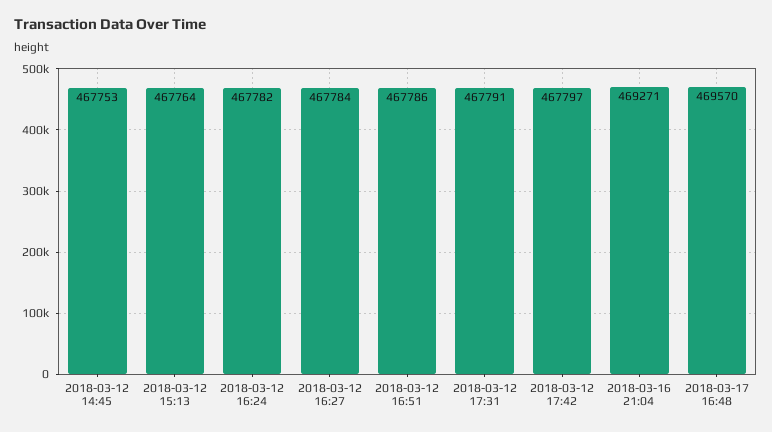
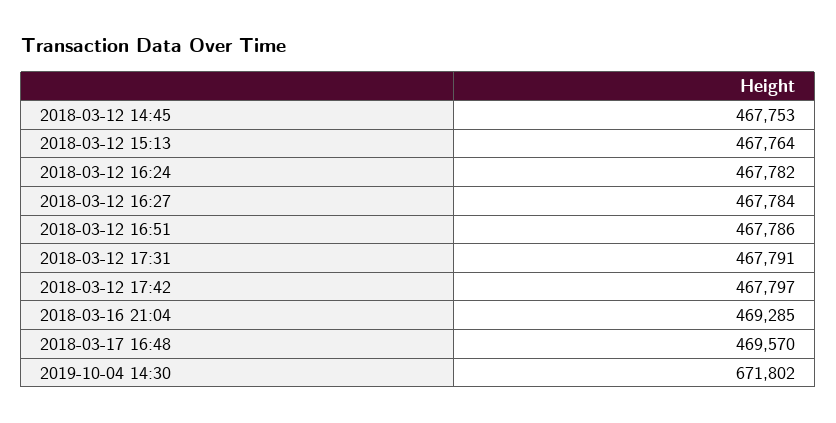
2018-03-16 21:04: 469271 -> 469285
2019-10-04 14:30: none -> 671802

